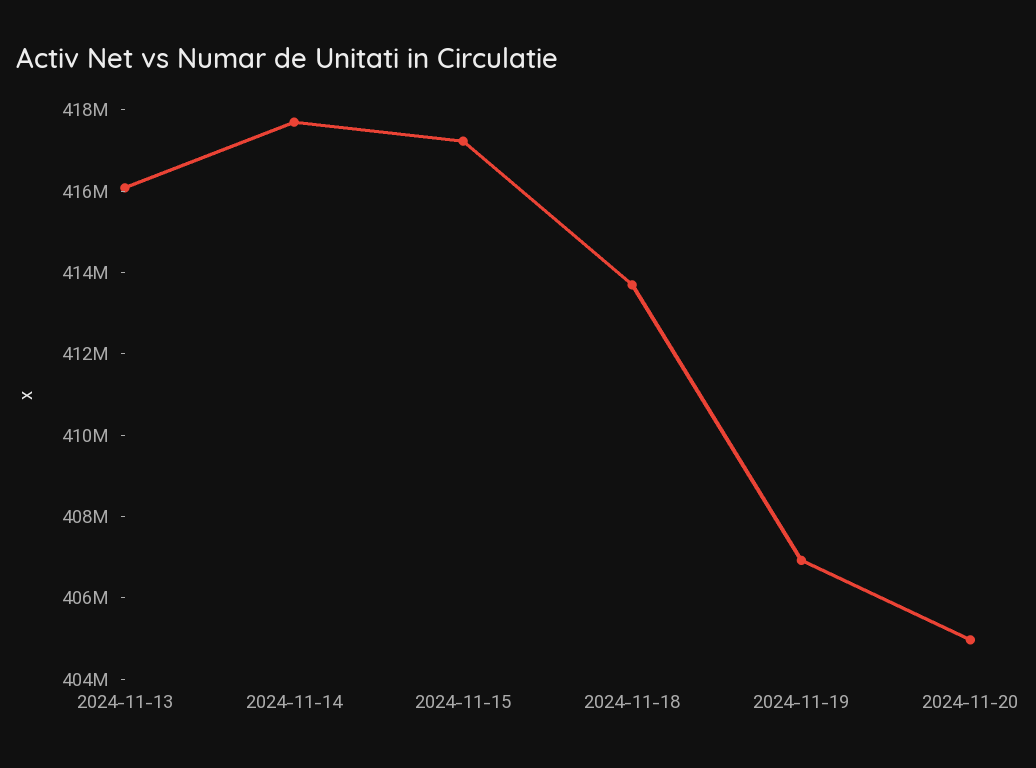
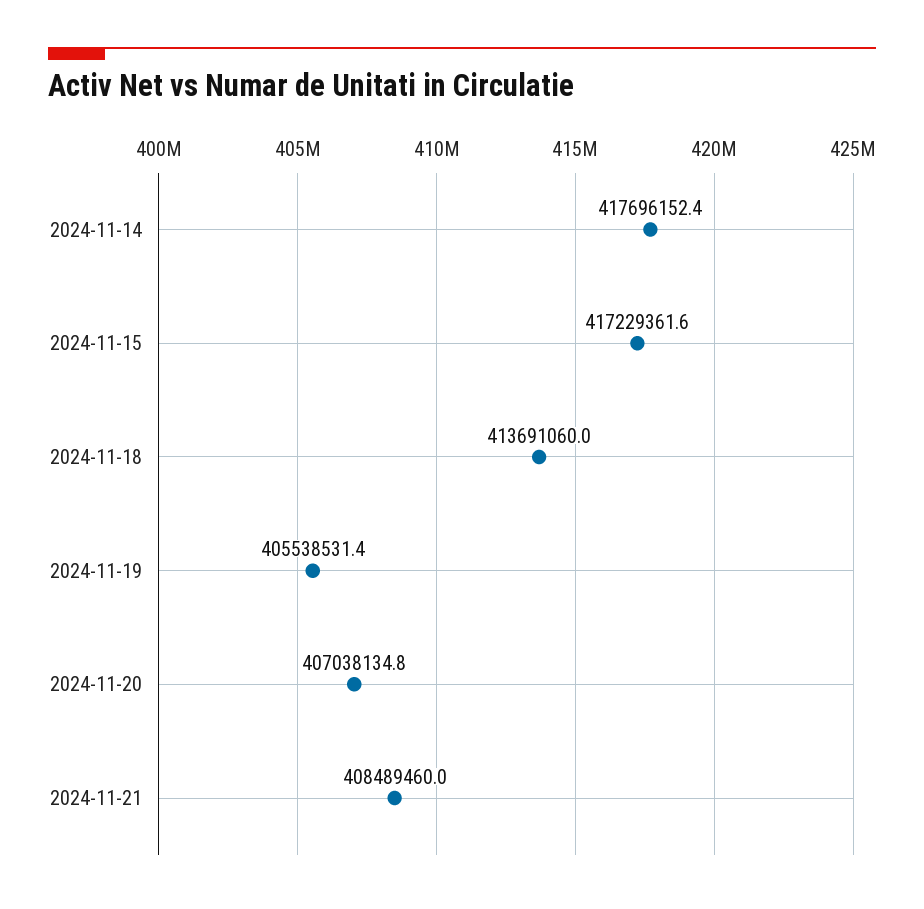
2024-11-13: 416000000 -> none
2024-11-19: 407000000 -> 405538531.4
2024-11-20: 405000000 -> 407038134.8
2024-11-21: none -> 408489460

